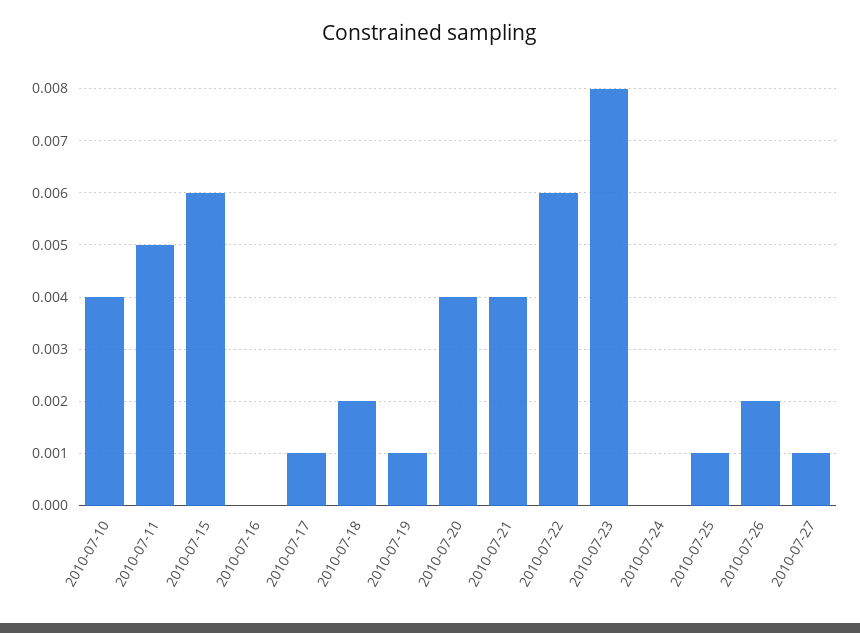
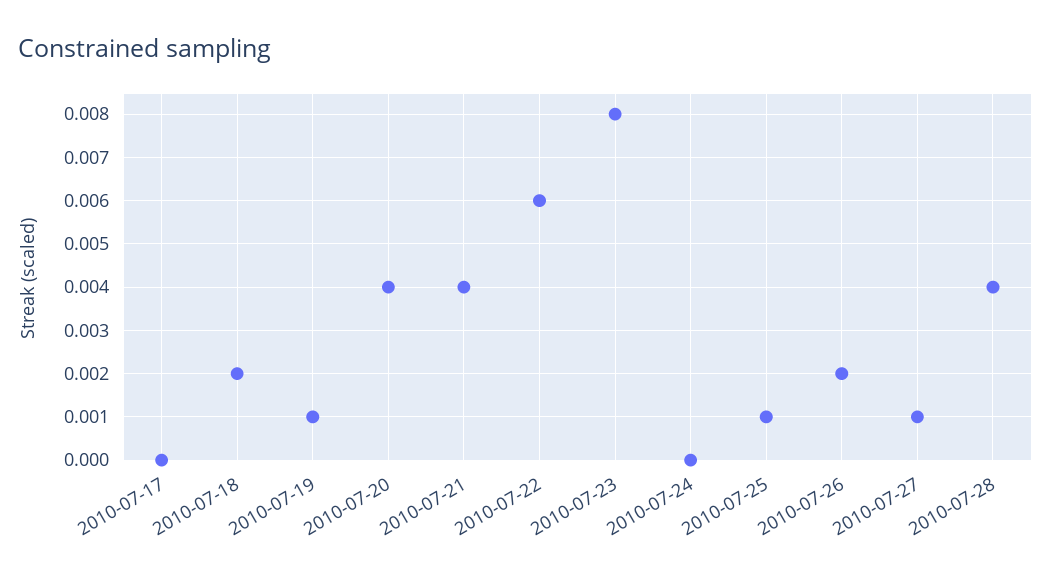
2010-07-10: 0.004 -> none
2010-07-11: 0.005 -> none
2010-07-15: 0.006 -> none
2010-07-16: 0 -> none
2010-07-17: 0.001 -> 0
2010-07-28: none -> 0.004

